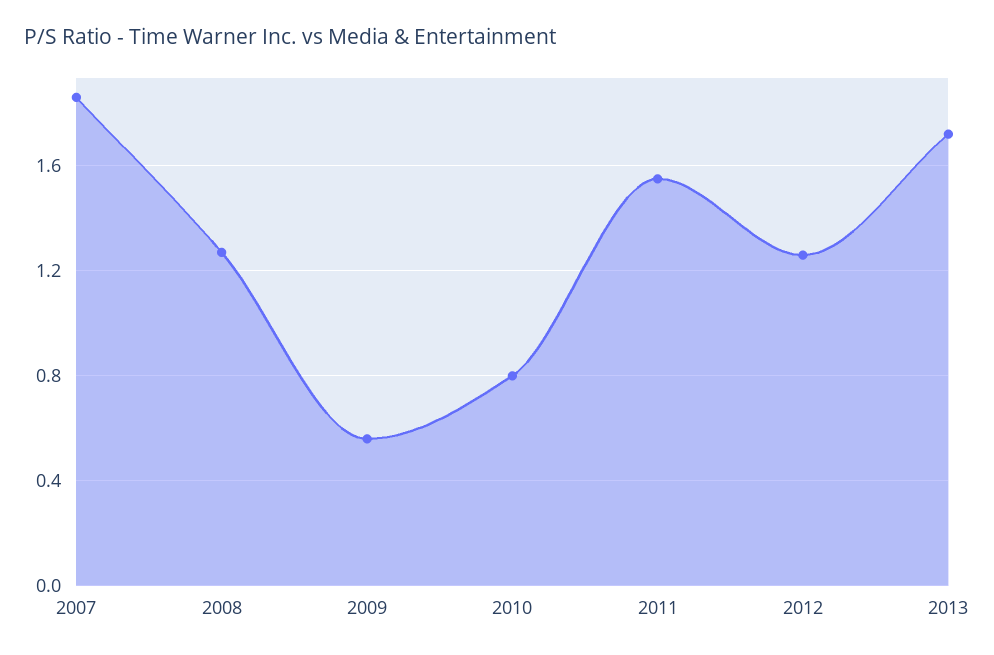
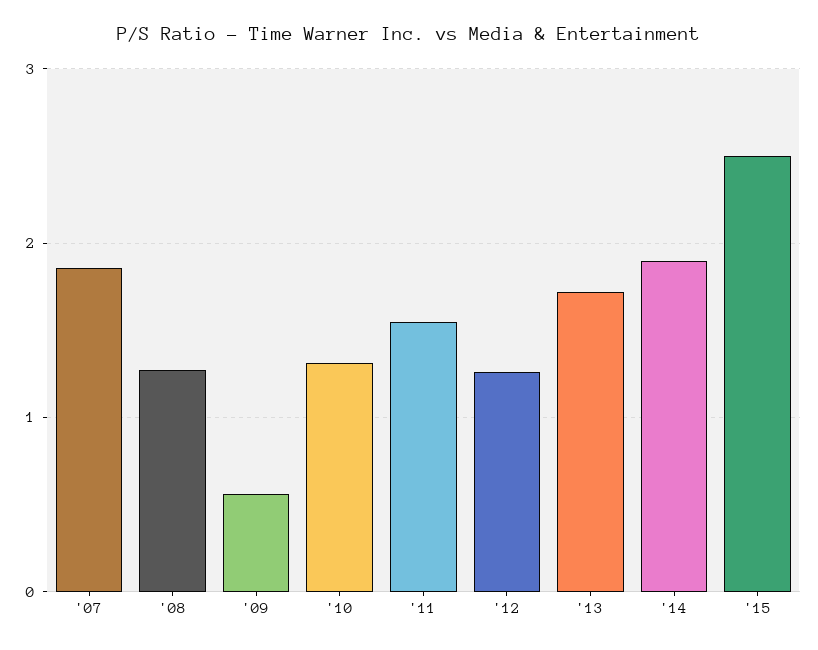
2010: 0.8 -> 1.3
'14: none -> 1.9
'15: none -> 2.5

